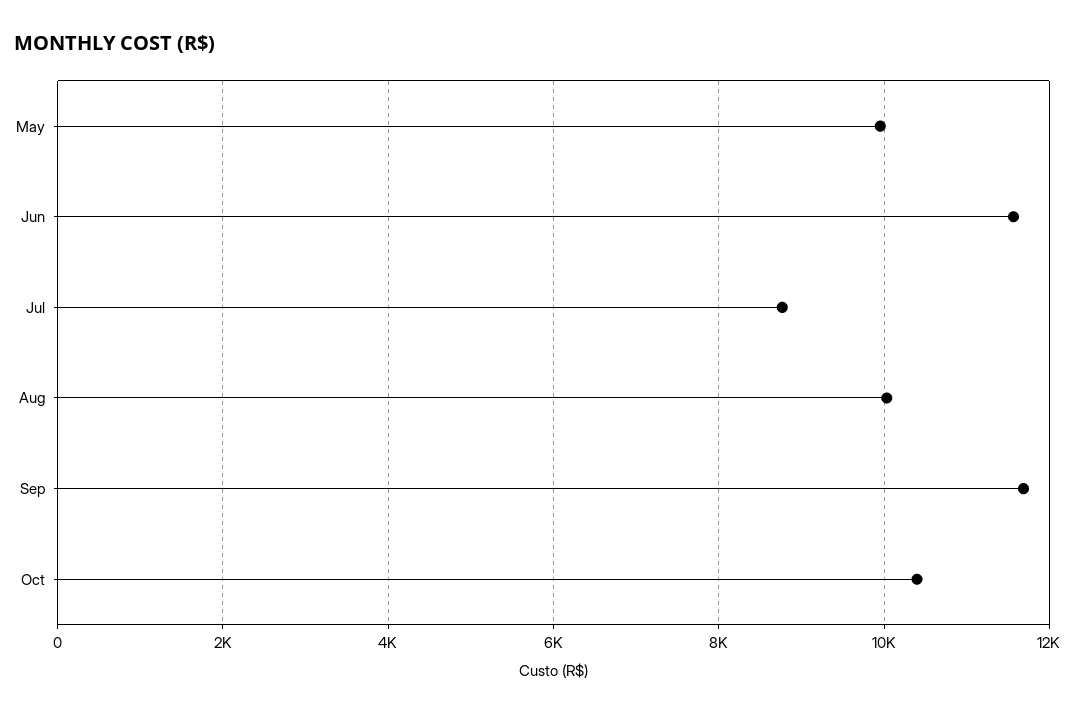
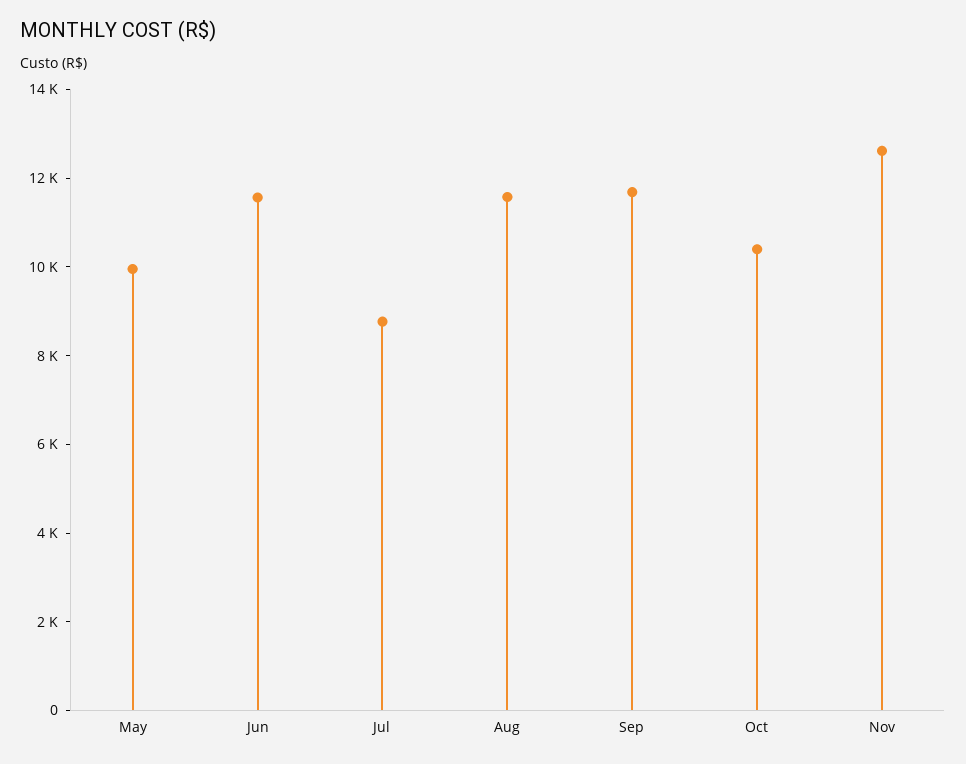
Aug: 10000 -> 11500
Nov: none -> 12500

